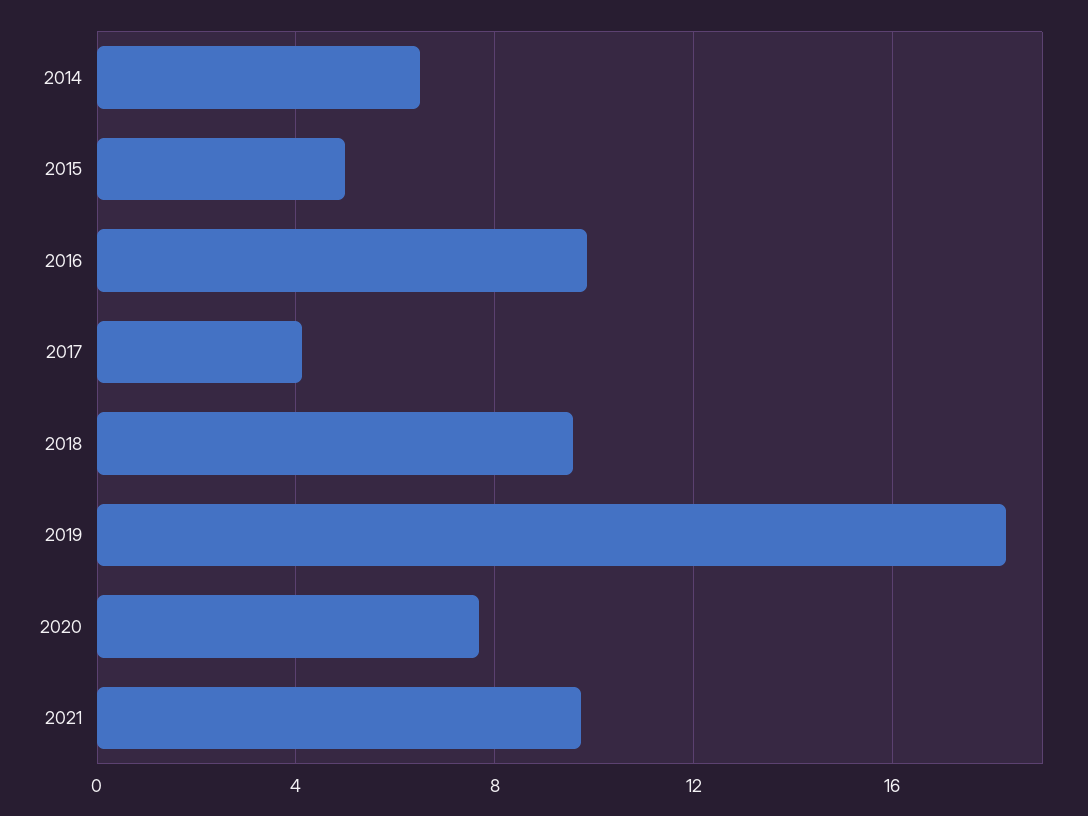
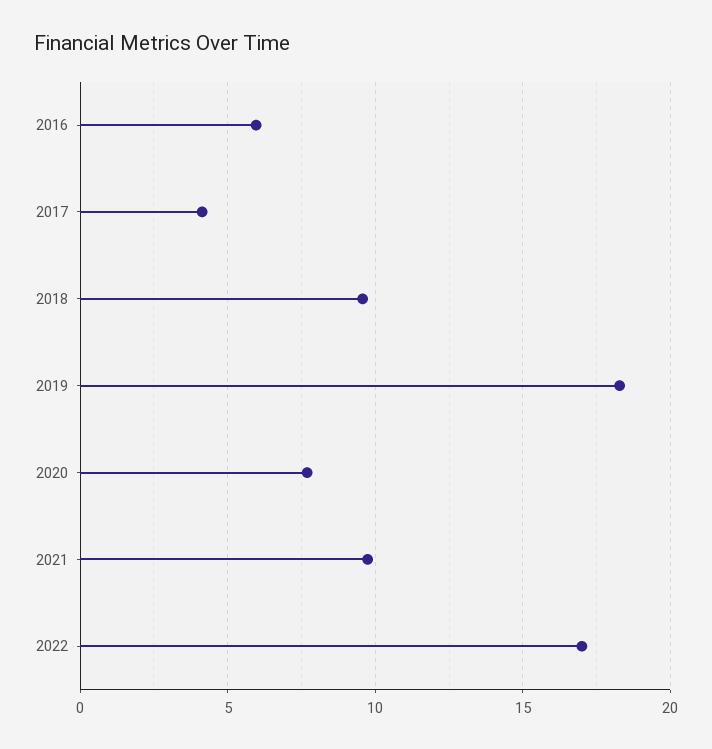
2014: 6.5 -> none
2015: 5 -> none
2016: 10 -> 6
2022: none -> 17

